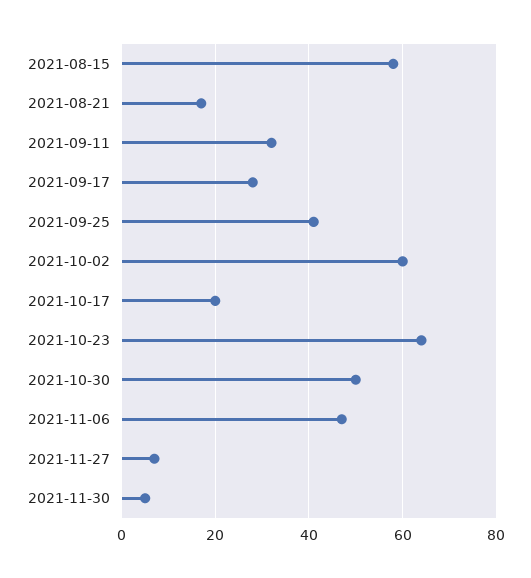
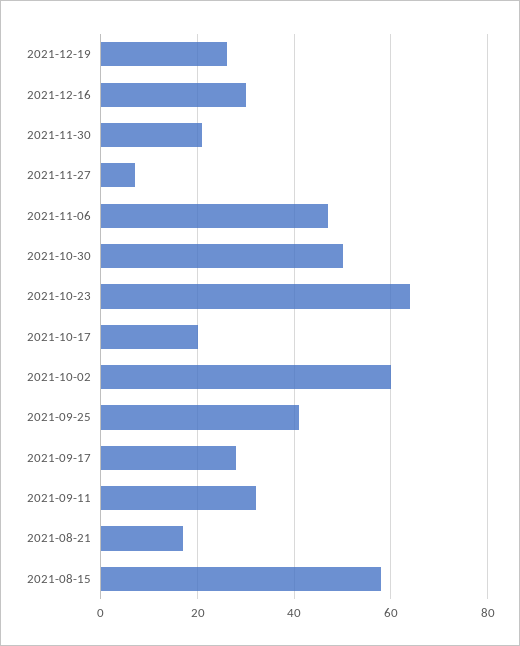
2021-11-30: 5 -> 20
2021-12-19: none -> 25
2021-12-16: none -> 30

